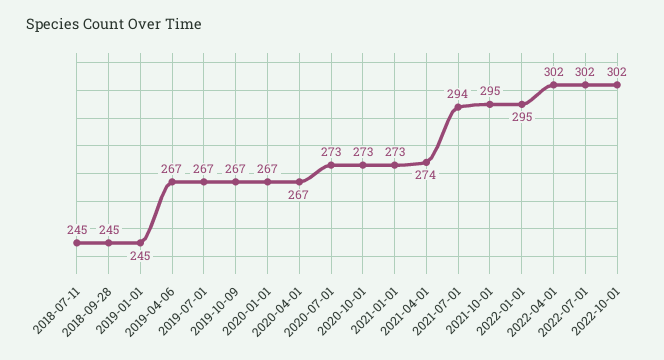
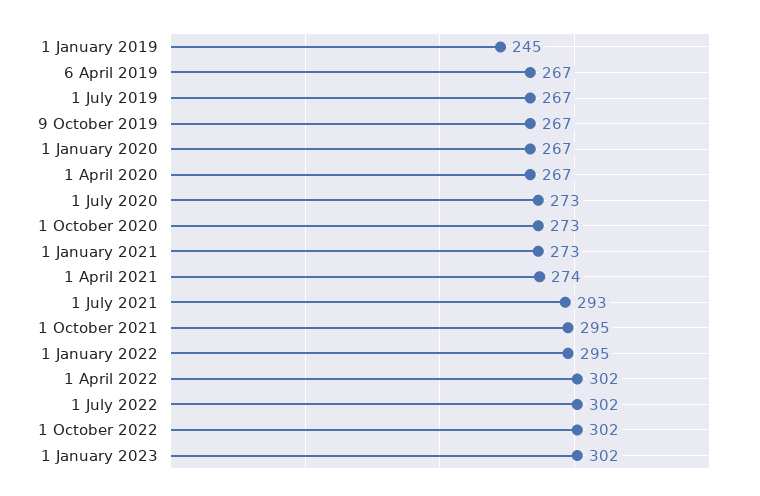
2018-07-11: 245 -> none
2018-09-28: 245 -> none
2021-07-01: 294 -> 293
1 January 2023: none -> 302

